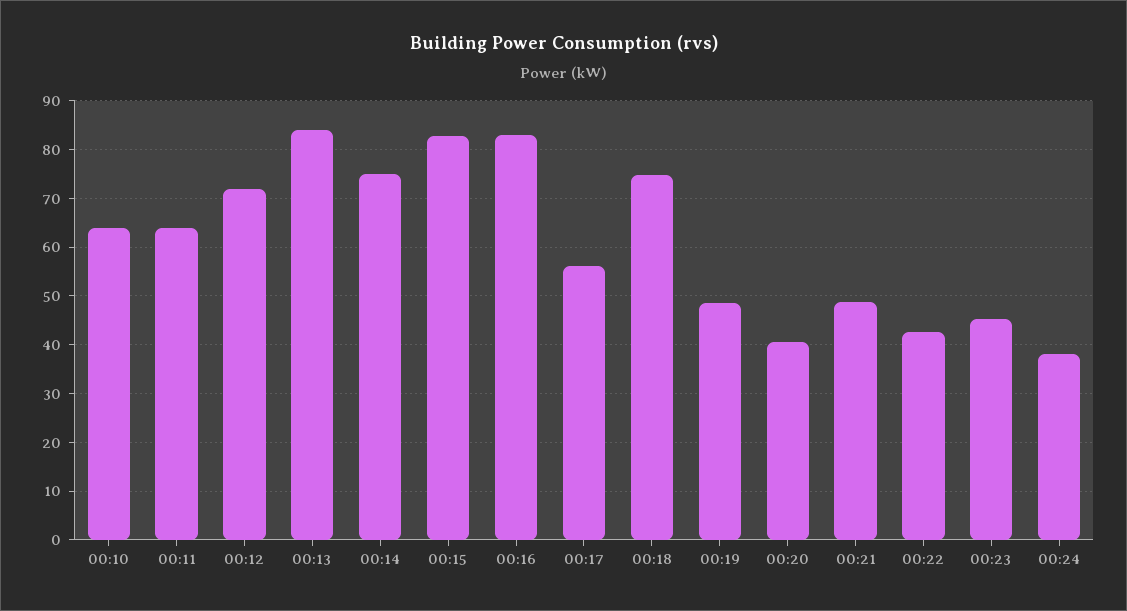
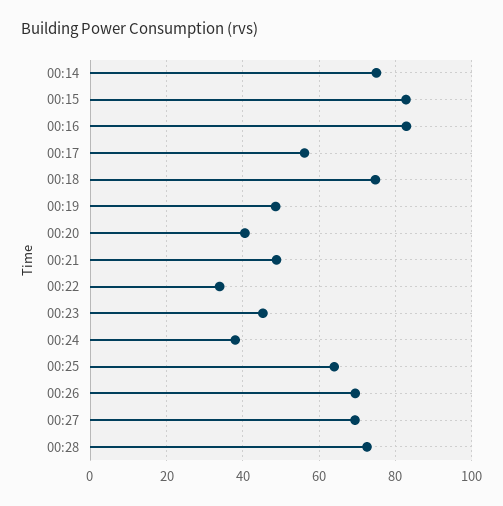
00:10: 64 -> none
00:11: 64 -> none
00:12: 72 -> none
00:13: 84 -> none
00:22: 42 -> 34
00:25: none -> 64
00:26: none -> 70
00:27: none -> 70
00:28: none -> 72

